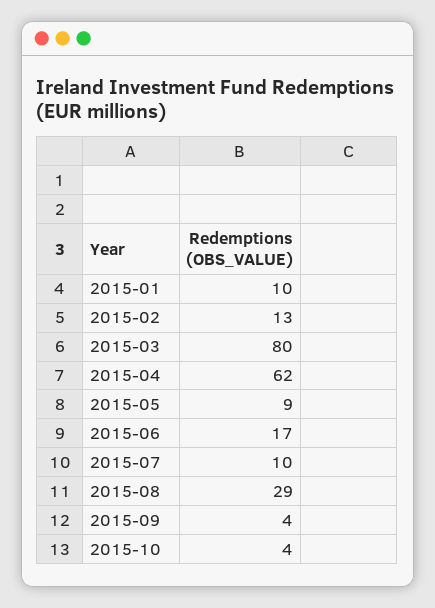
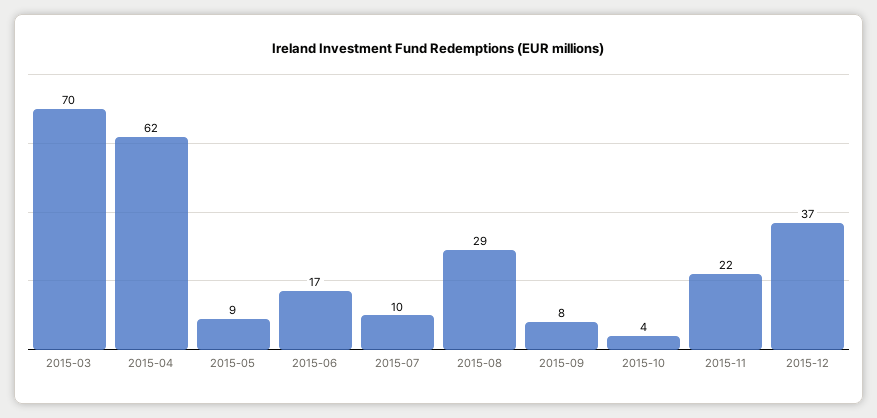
2015-01: 10 -> none
2015-02: 13 -> none
2015-03: 80 -> 70
2015-09: 4 -> 8
2015-11: none -> 22
2015-12: none -> 37

